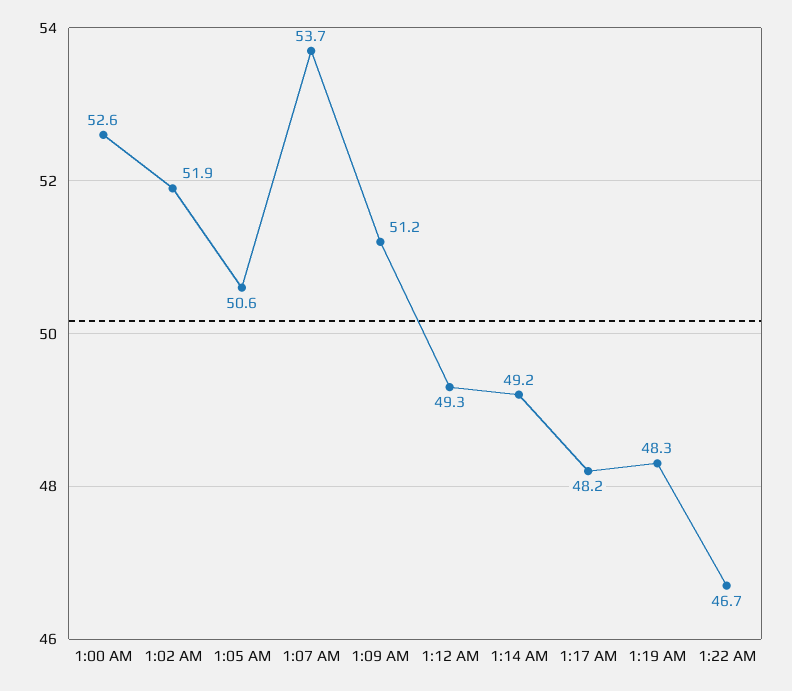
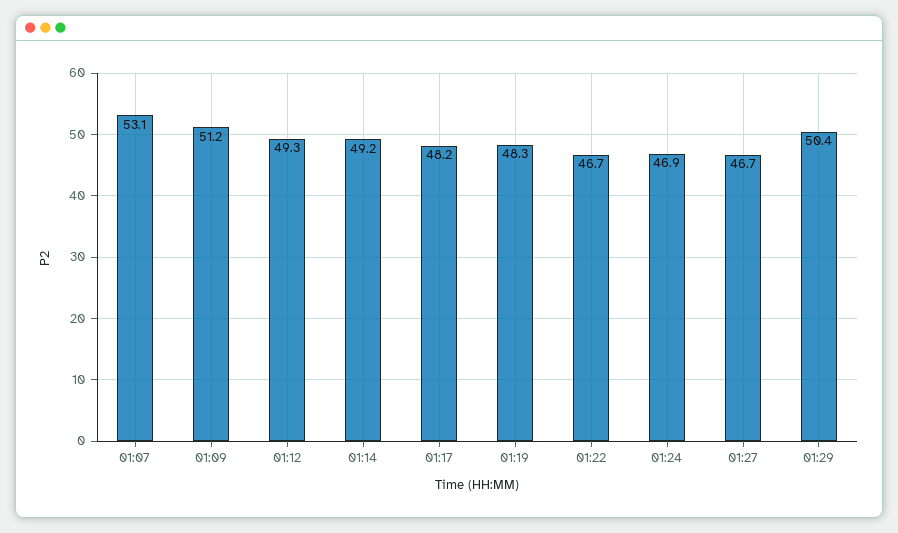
1:00 AM: 52.6 -> none
1:02 AM: 51.9 -> none
1:05 AM: 50.6 -> none
1:07 AM: 53.7 -> 53.1
01:24: none -> 46.9
01:27: none -> 46.7
01:29: none -> 50.4

